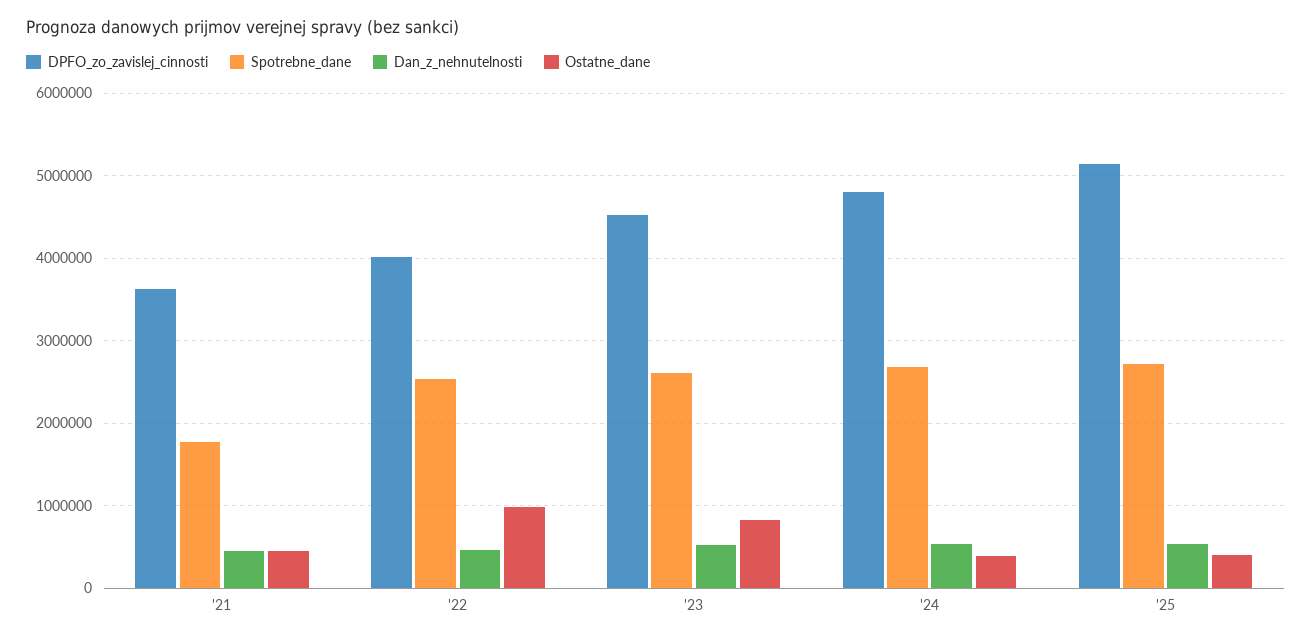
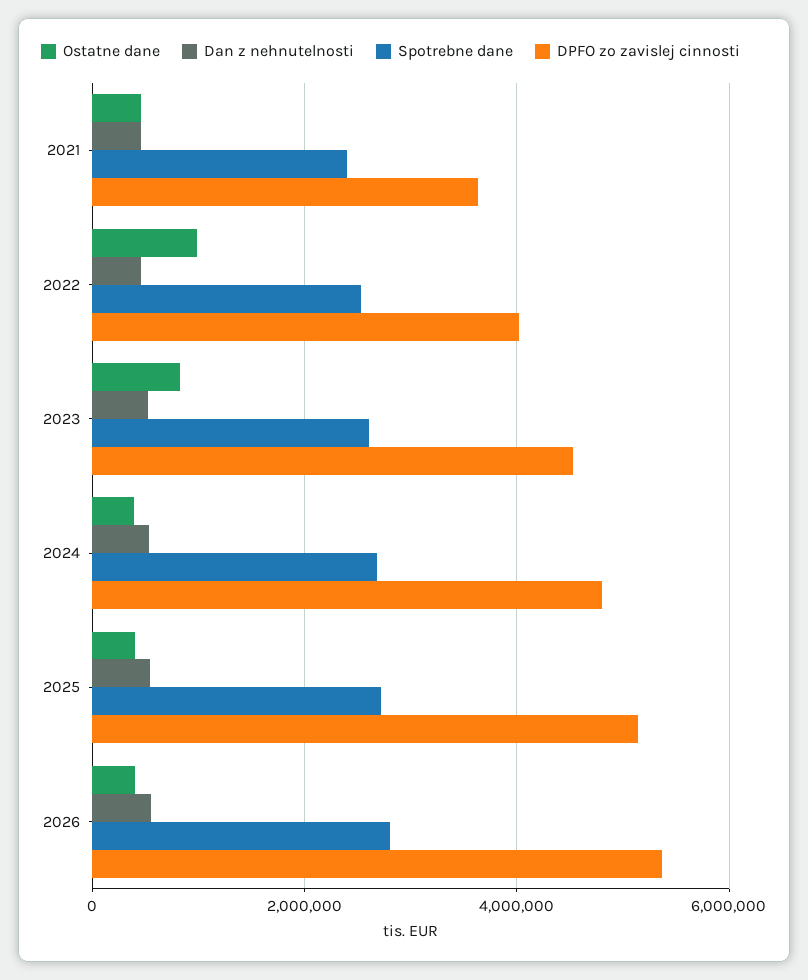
Spotrebne_dane, '21: 1800000 -> 2400000
Ostatne_dane, 2026: none -> 400000
Dan_z_nehnutelnosti, 2026: none -> 600000
Spotrebne_dane, 2026: none -> 2800000
DPFO_zo_zavislej_cinnosti, 2026: none -> 5400000

